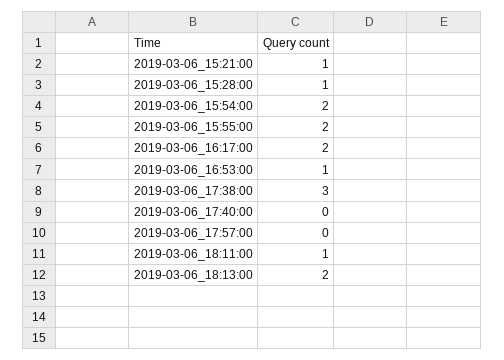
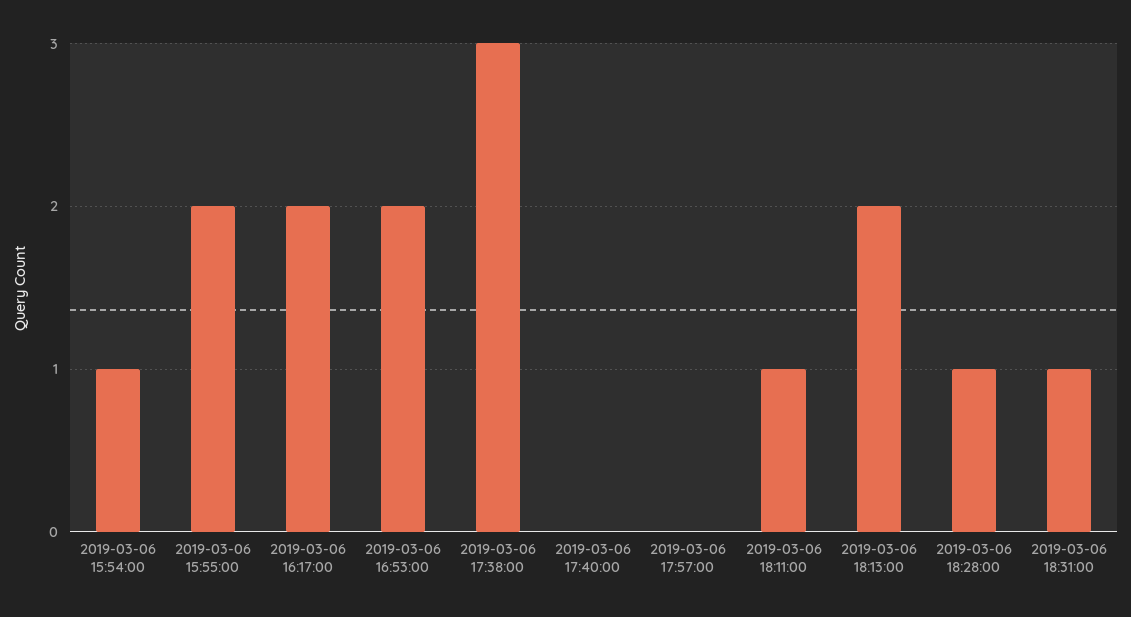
2019-03-06_15:21:00: 1 -> none
2019-03-06_15:28:00: 1 -> none
2019-03-06_15:54:00: 2 -> 1
2019-03-06_16:53:00: 1 -> 2
2019-03-06 18:28:00: none -> 1
2019-03-06 18:31:00: none -> 1

